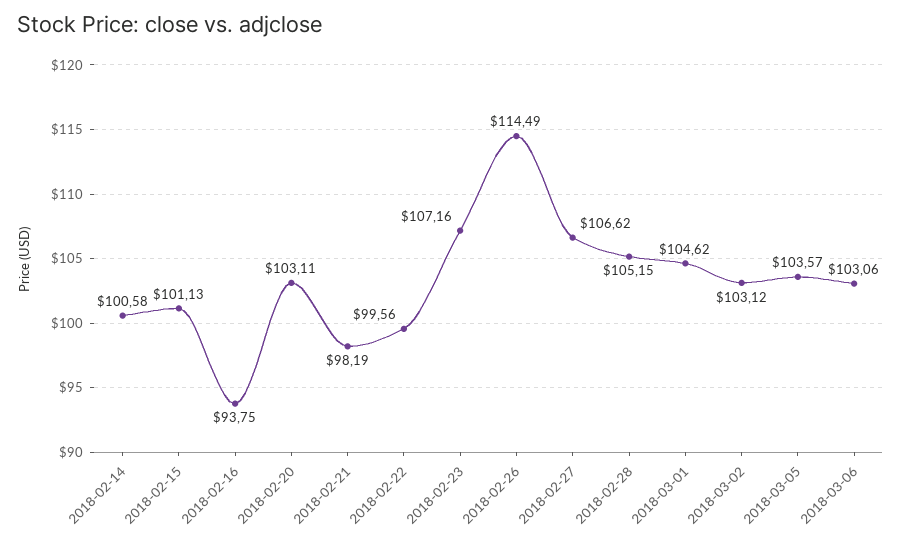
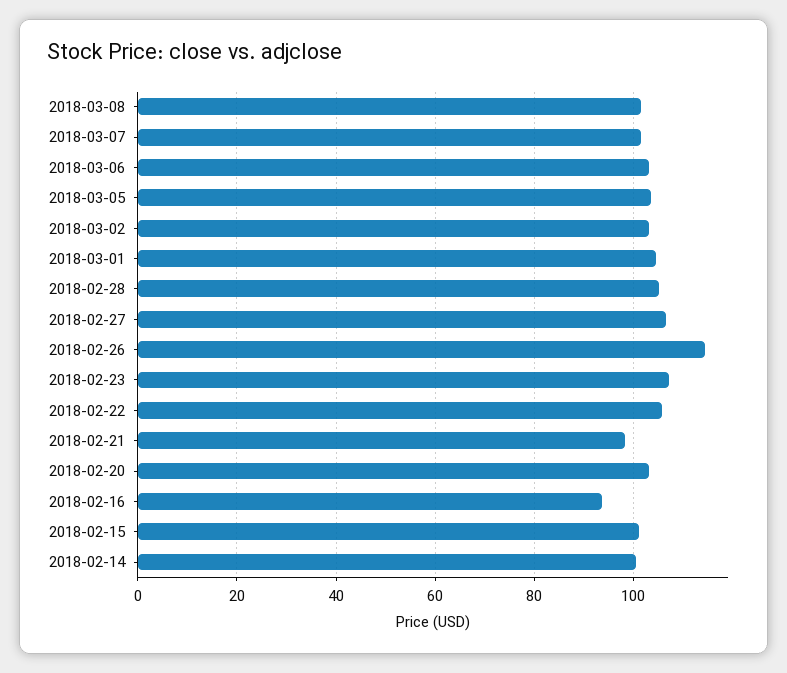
2018-02-22: 99.56 -> 106
2018-03-08: none -> 102
2018-03-07: none -> 102

